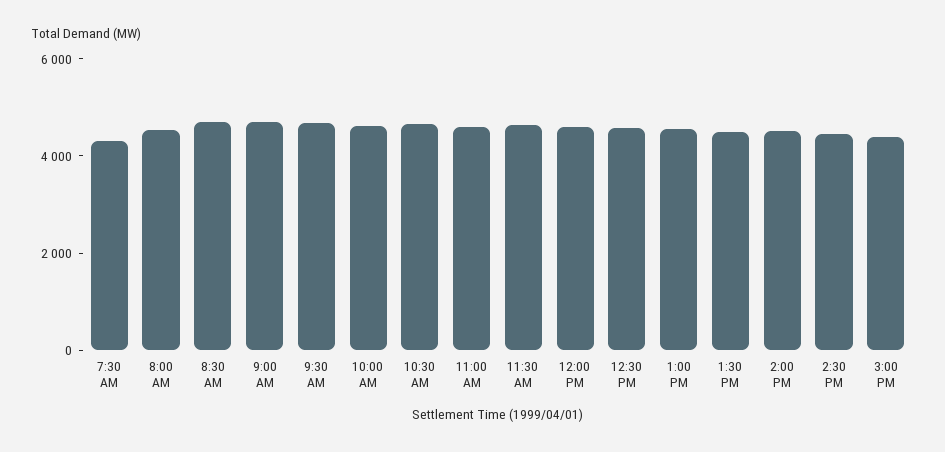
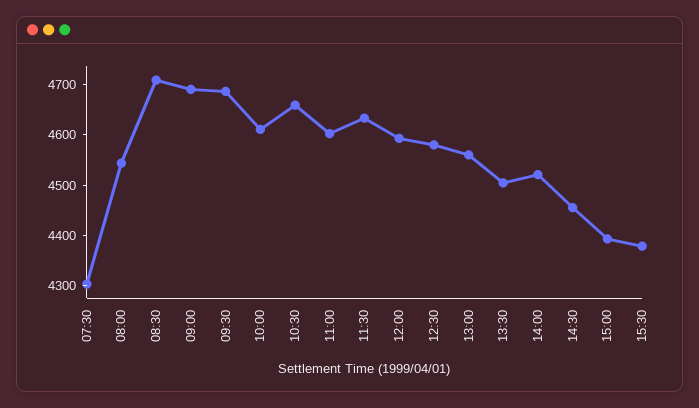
15:30: none -> 4380

